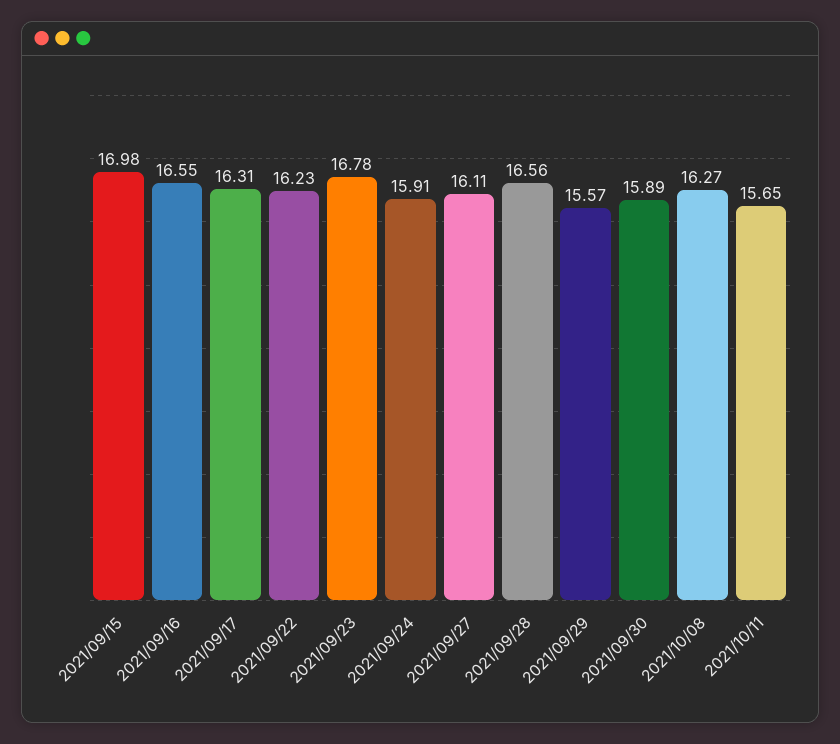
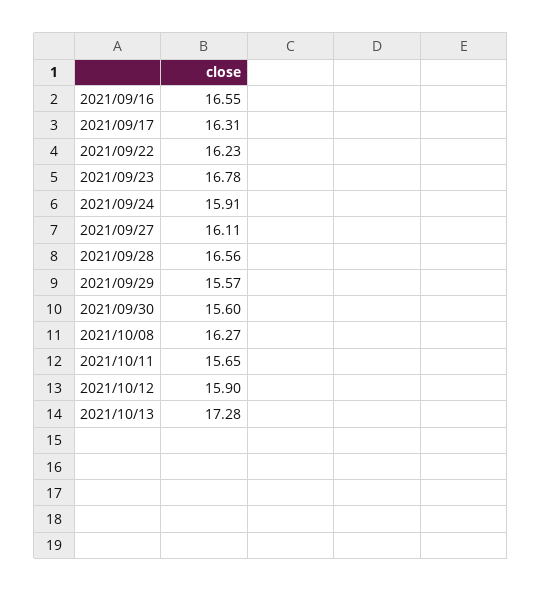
2021/09/15: 16.98 -> none
2021/09/30: 15.89 -> 15.6
2021/10/12: none -> 15.9
2021/10/13: none -> 17.28

